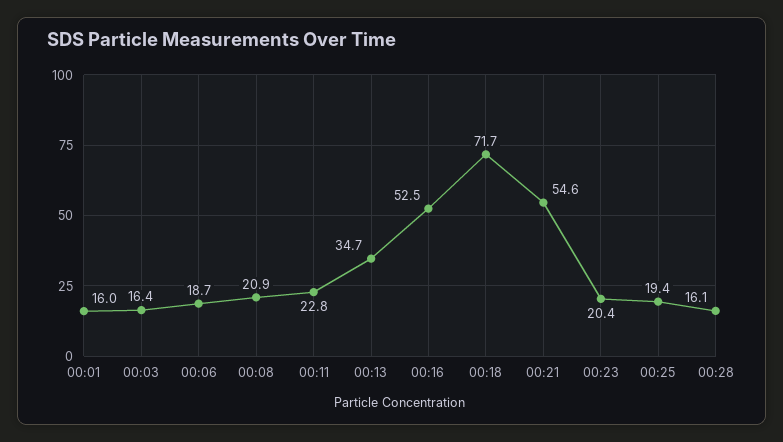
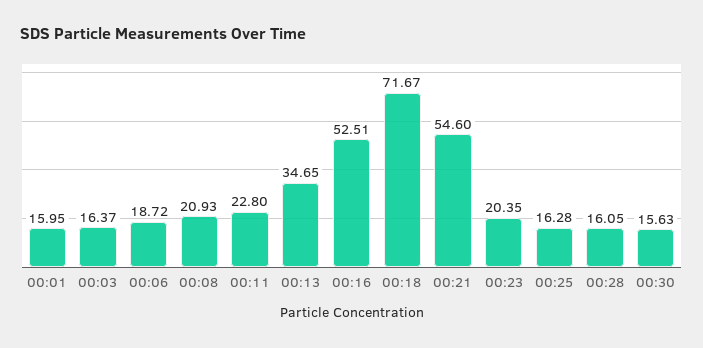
00:25: 19.4 -> 16.28
00:30: none -> 15.63

